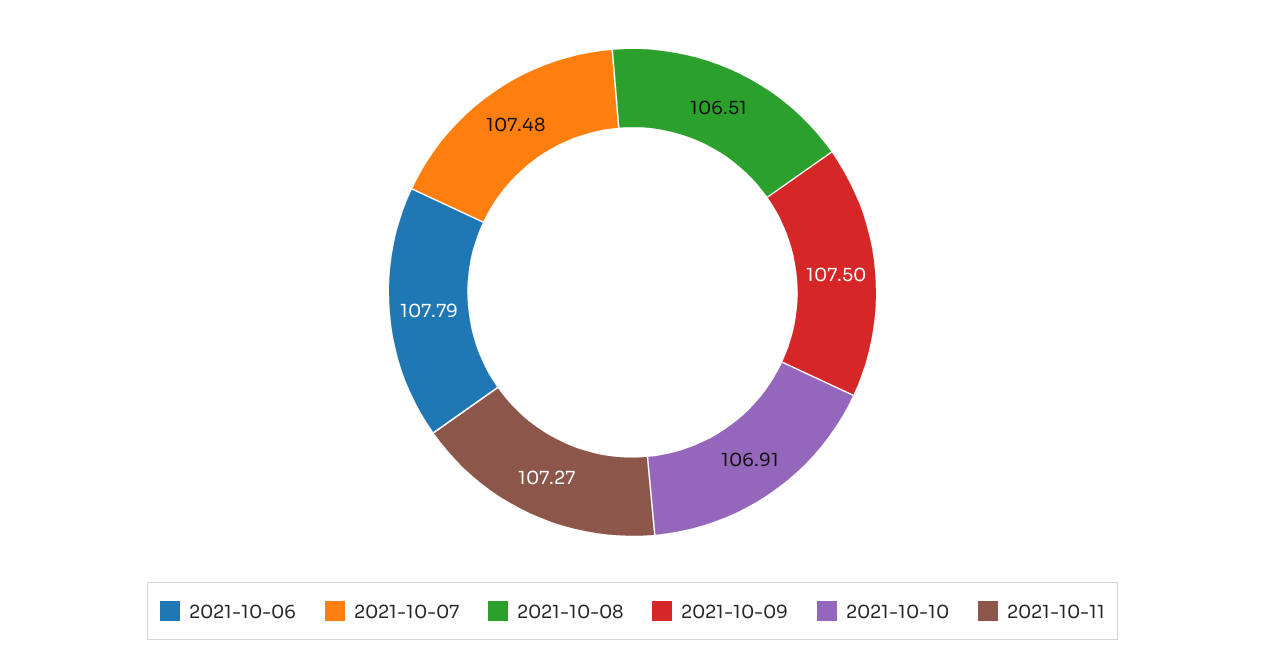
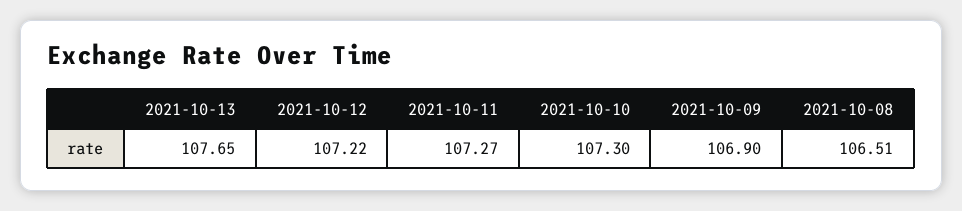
2021-10-06: 107.79 -> none
2021-10-07: 107.48 -> none
2021-10-09: 107.5 -> 106.9
2021-10-10: 106.91 -> 107.3
2021-10-13: none -> 107.65
2021-10-12: none -> 107.22

